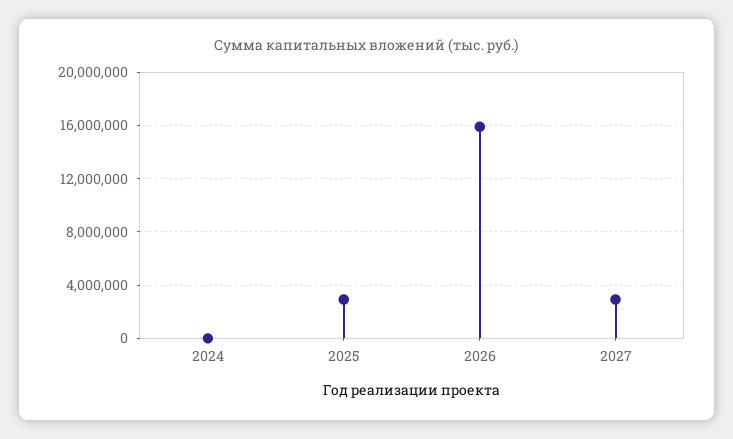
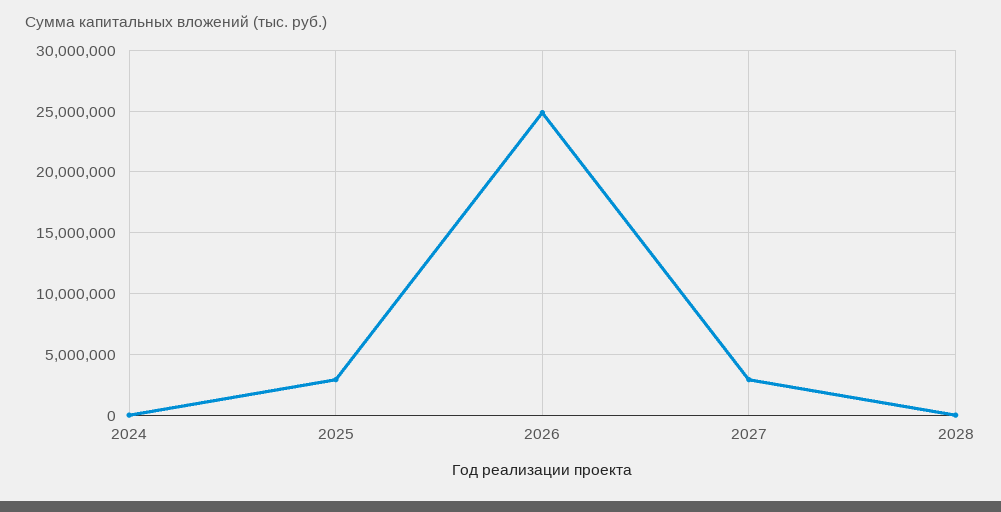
2026: 16000000 -> 25000000
2028: none -> 0

